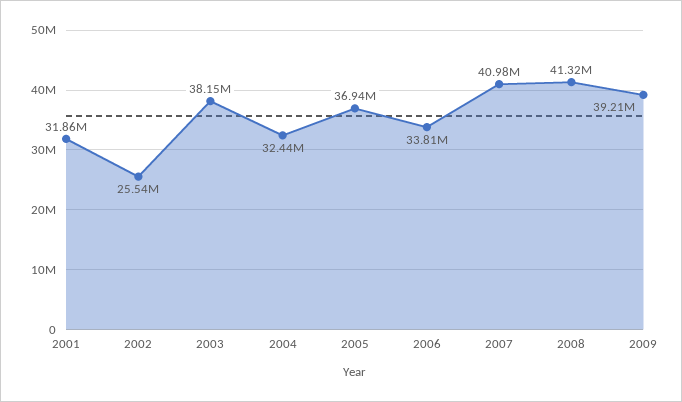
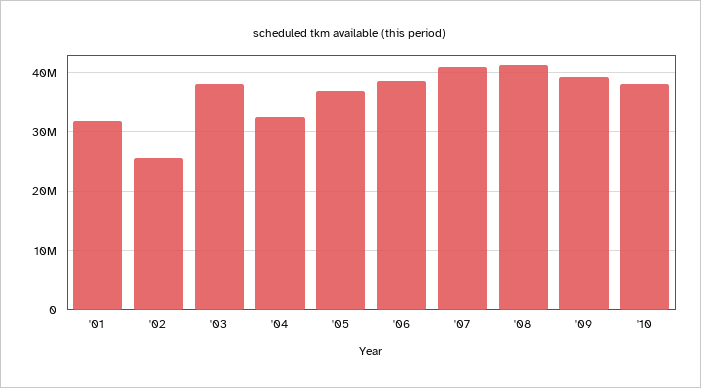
2006: 33810000 -> 38000000
'10: none -> 38000000

